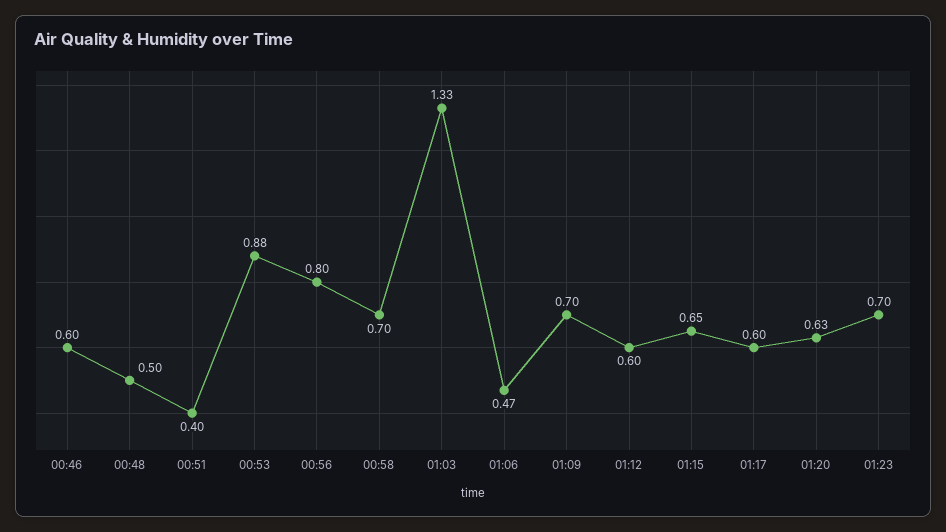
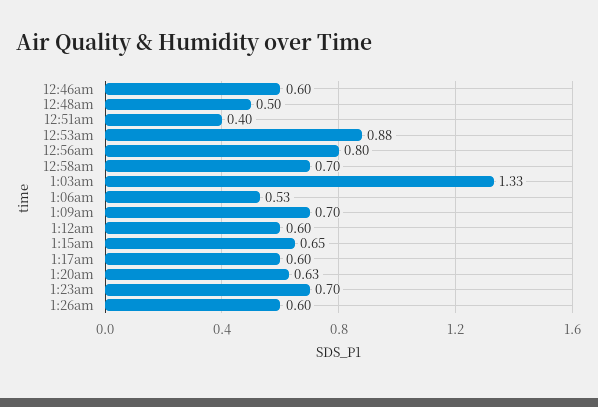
01:06: 0.47 -> 0.53
1:26am: none -> 0.6

